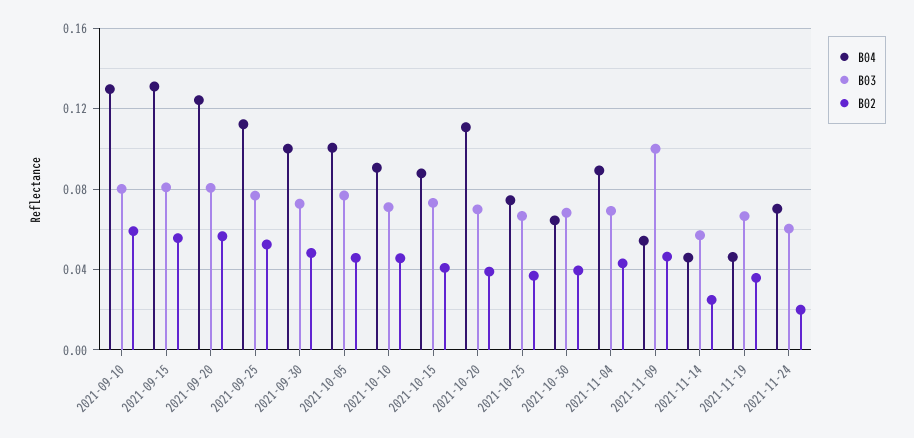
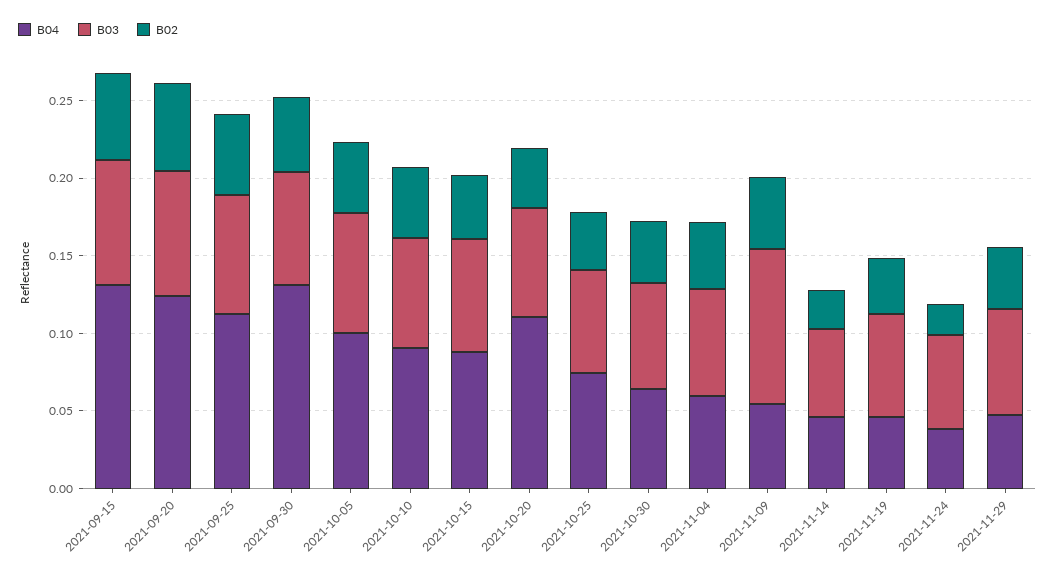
B04, 2021-09-10: 0.13 -> none
B03, 2021-09-10: 0.08 -> none
B02, 2021-09-10: 0.06 -> none
B04, 2021-09-30: 0.1 -> 0.13
B04, 2021-11-04: 0.09 -> 0.06
B04, 2021-11-24: 0.07 -> 0.04
B04, 2021-11-29: none -> 0.05
B03, 2021-11-29: none -> 0.07
B02, 2021-11-29: none -> 0.04

